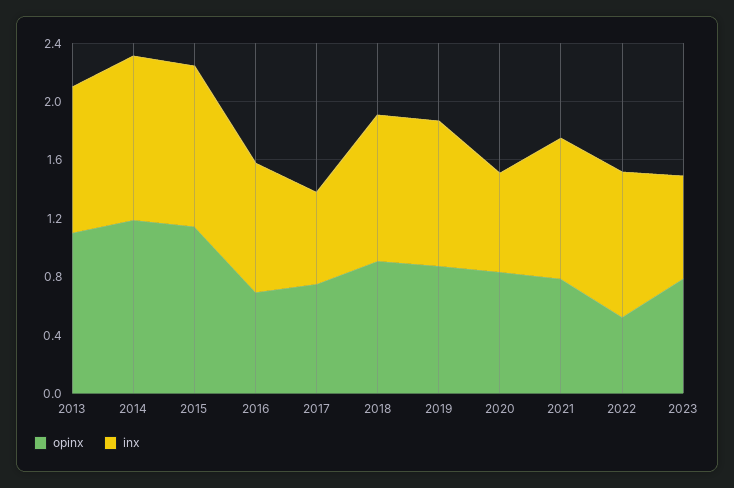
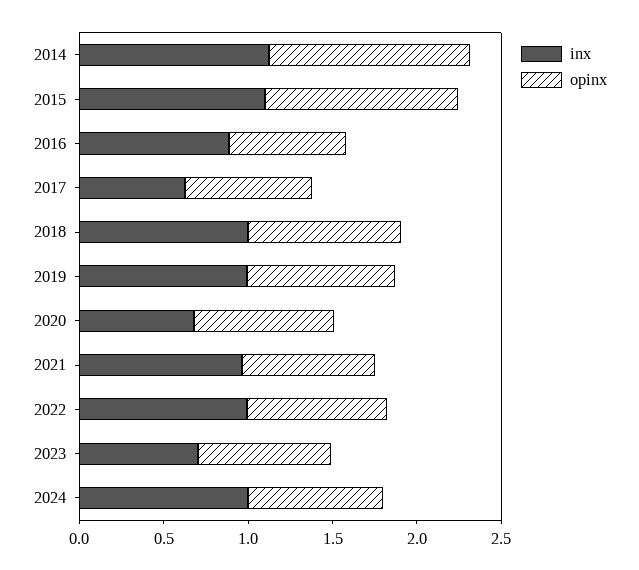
opinx, 2013: 1.1 -> none
inx, 2013: 1 -> none
opinx, 2022: 0.5 -> 0.8
inx, 2024: none -> 1
opinx, 2024: none -> 0.8

